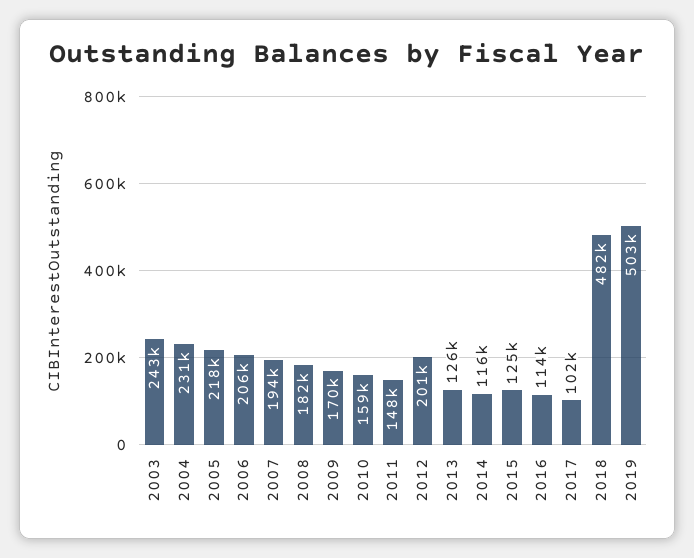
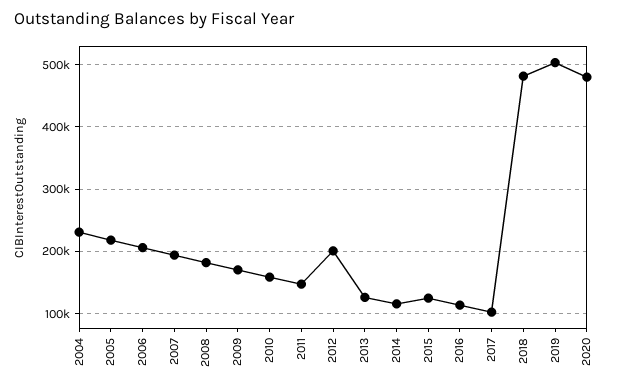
2003: 243000 -> none
2020: none -> 480000

